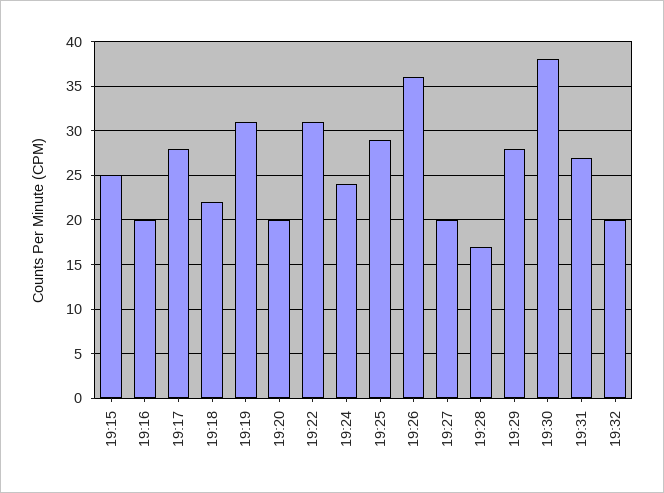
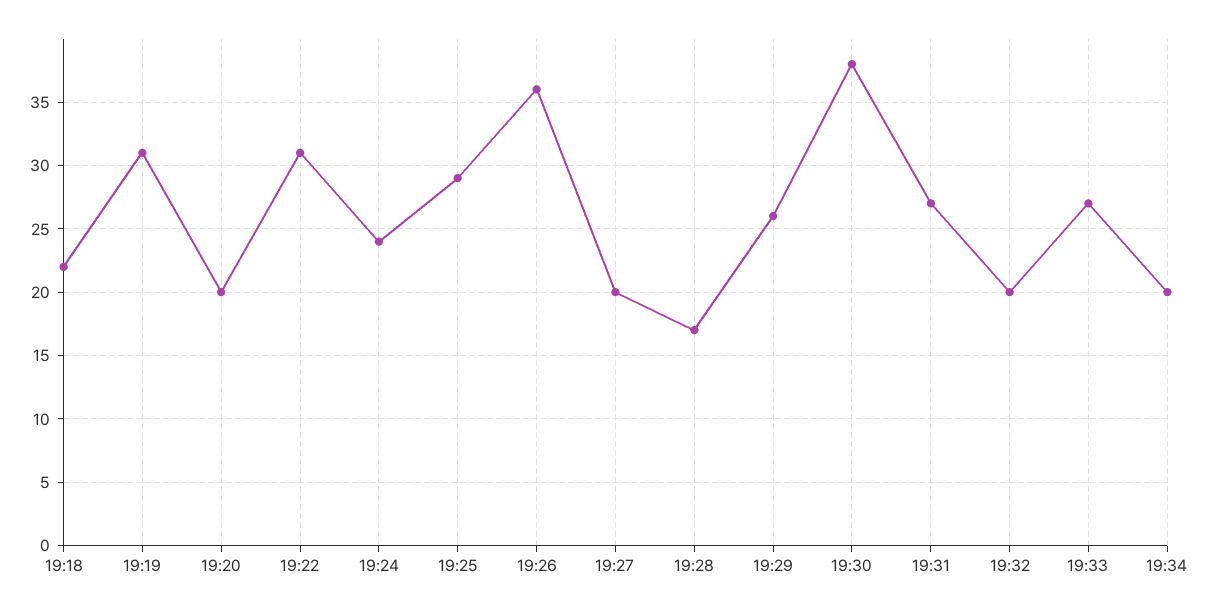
19:15: 25 -> none
19:16: 20 -> none
19:17: 28 -> none
19:29: 28 -> 26
19:33: none -> 27
19:34: none -> 20

